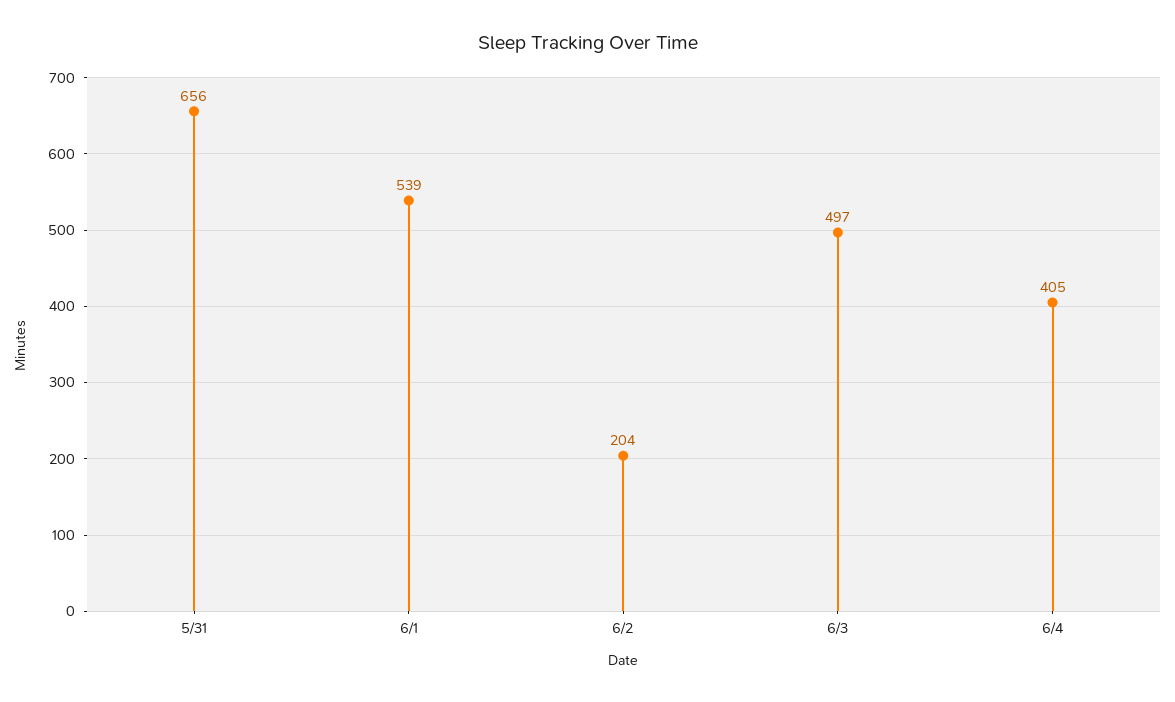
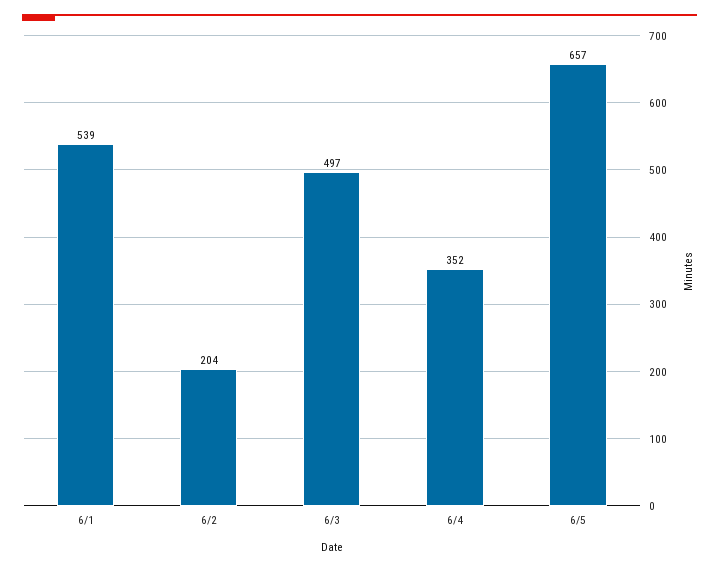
5/31: 656 -> none
6/4: 405 -> 352
6/5: none -> 657

